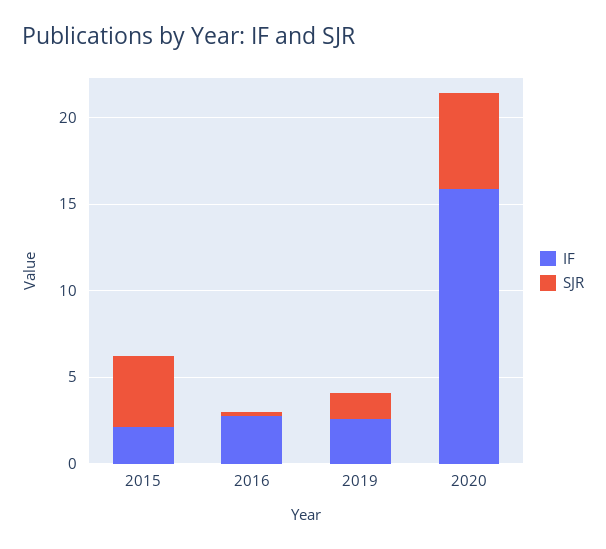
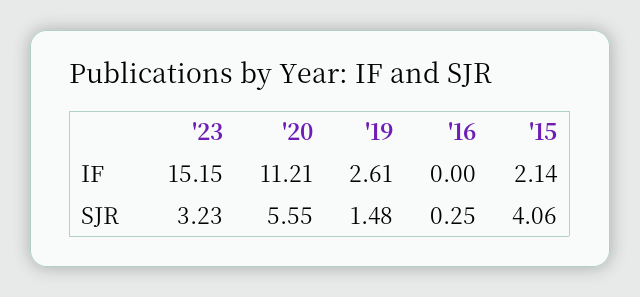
IF, 2016: 3 -> 0
IF, 2020: 16 -> 11.21
IF, '23: none -> 15.15
SJR, '23: none -> 3.23

